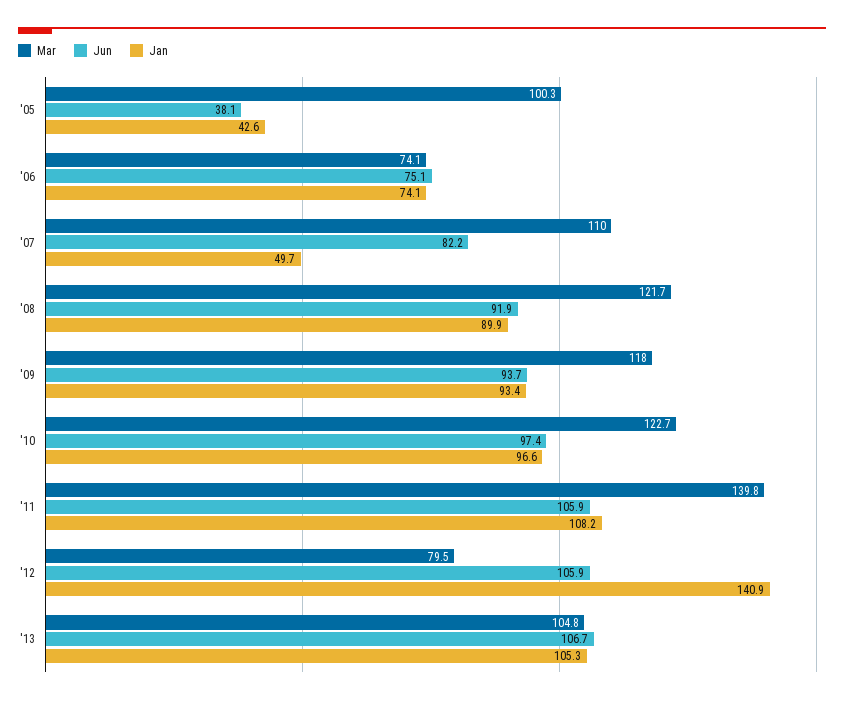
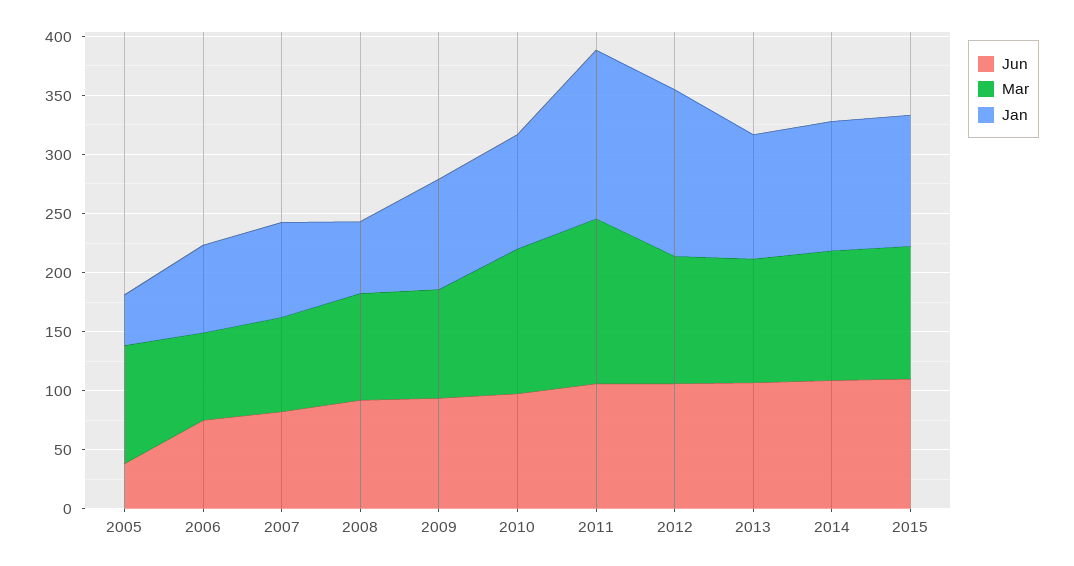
Mar, '07: 110 -> 80
Jan, '07: 49.7 -> 80
Mar, '08: 121.7 -> 90
Jan, '08: 89.9 -> 60
Mar, '09: 118 -> 90
Jan, '11: 108.2 -> 140
Mar, '12: 79.5 -> 110
Jun, 2014: none -> 110
Mar, 2014: none -> 110
Jan, 2014: none -> 110
Jun, 2015: none -> 110
Mar, 2015: none -> 110
Jan, 2015: none -> 110

